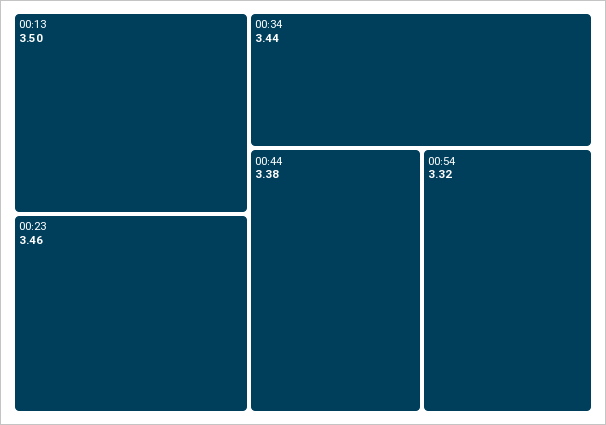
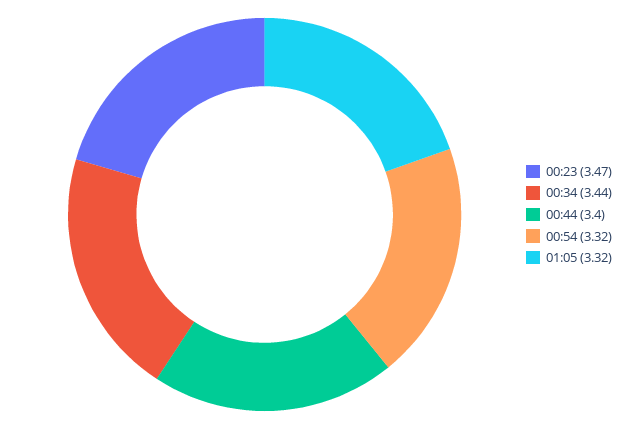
00:13: 3.5 -> none
00:23: 3.46 -> 3.47
00:44: 3.38 -> 3.4
01:05: none -> 3.32

